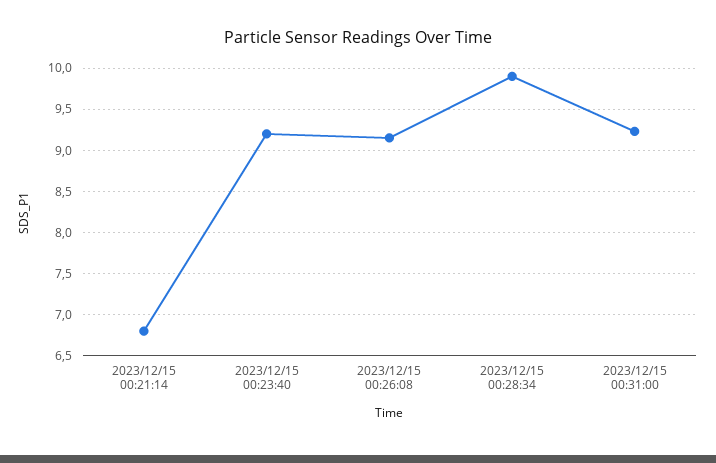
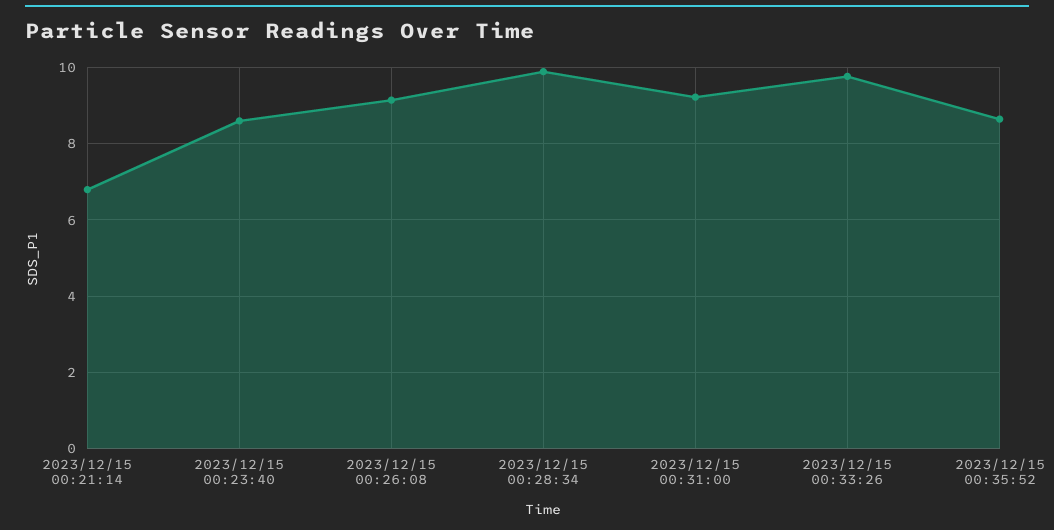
2023/12/15 00:23:40: 9.2 -> 8.6
2023/12/15 00:33:26: none -> 9.8
2023/12/15 00:35:52: none -> 8.6

